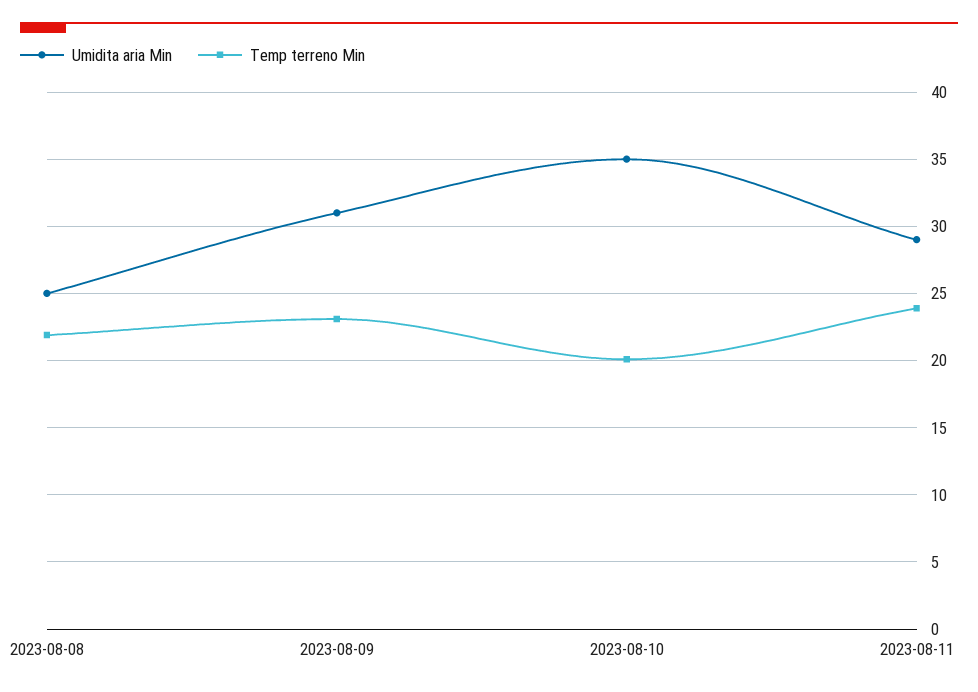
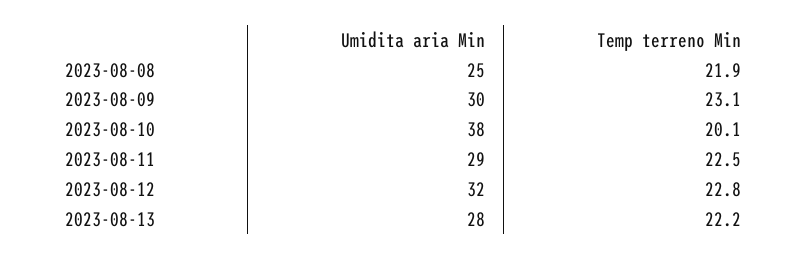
Umidita aria Min, 2023-08-09: 31 -> 30
Umidita aria Min, 2023-08-10: 35 -> 38
Temp terreno Min, 2023-08-11: 24 -> 22.5
Umidita aria Min, 2023-08-12: none -> 32
Temp terreno Min, 2023-08-12: none -> 22.8
Umidita aria Min, 2023-08-13: none -> 28
Temp terreno Min, 2023-08-13: none -> 22.2

